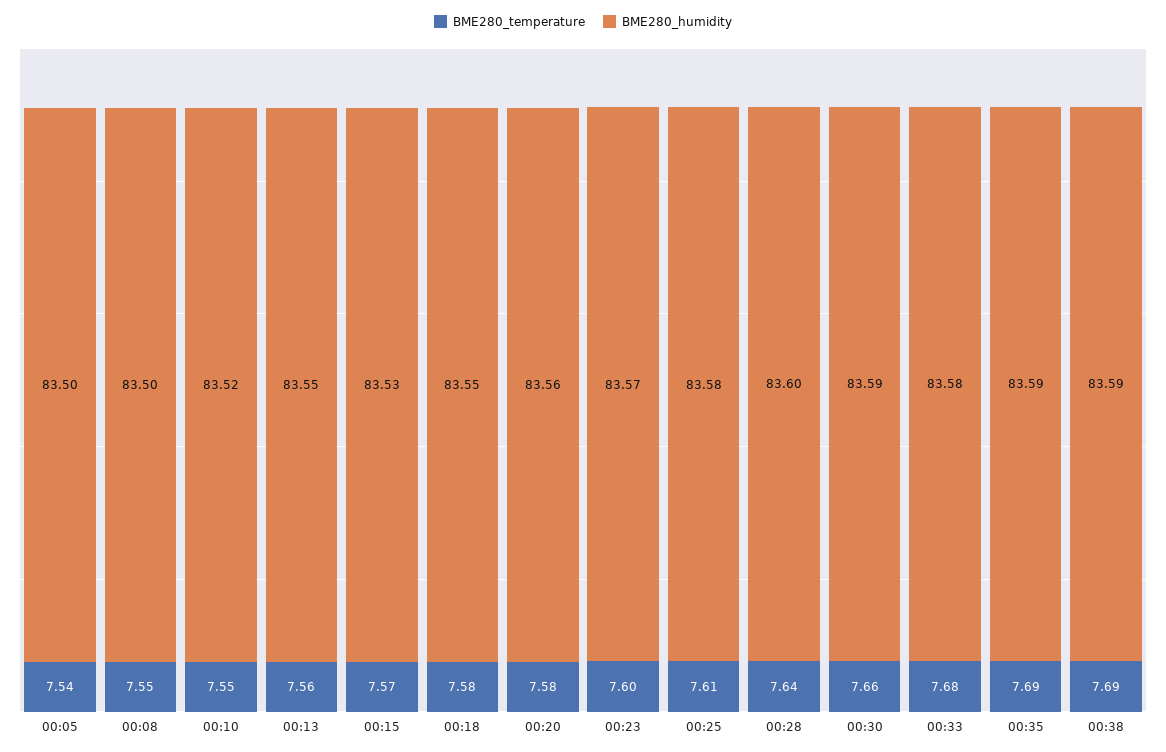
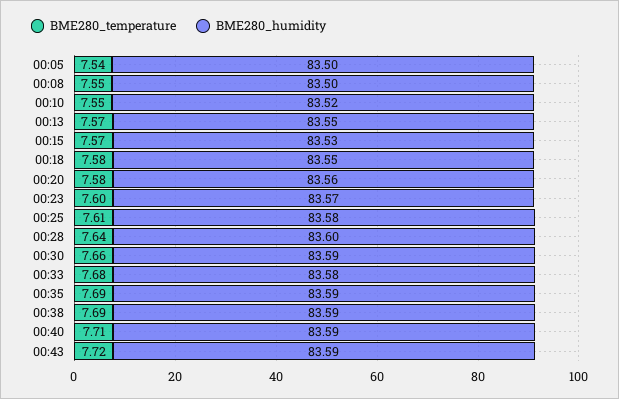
BME280_temperature, 00:13: 7.56 -> 7.57
BME280_temperature, 00:40: none -> 7.71
BME280_humidity, 00:40: none -> 83.59
BME280_temperature, 00:43: none -> 7.72
BME280_humidity, 00:43: none -> 83.59

